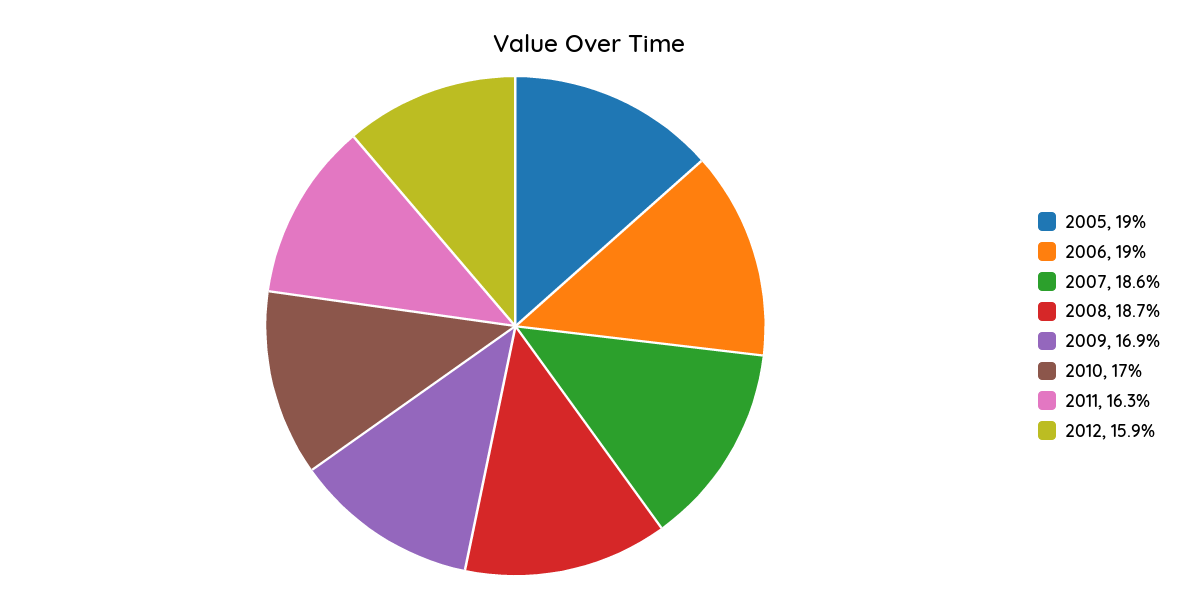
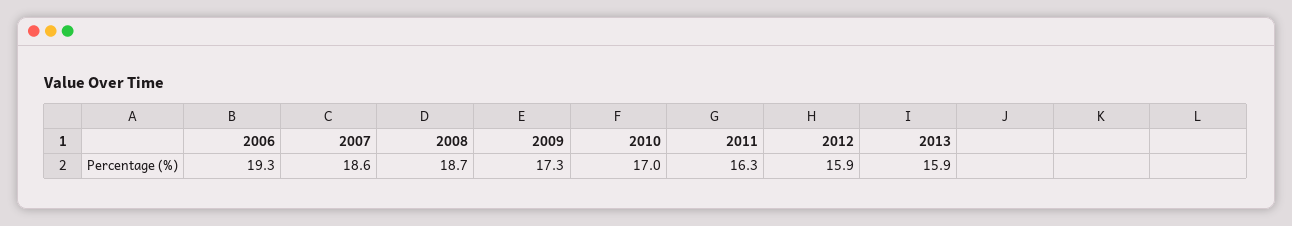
2005: 19 -> none
2006: 19 -> 19.3
2009: 16.9 -> 17.3
2013: none -> 15.9

